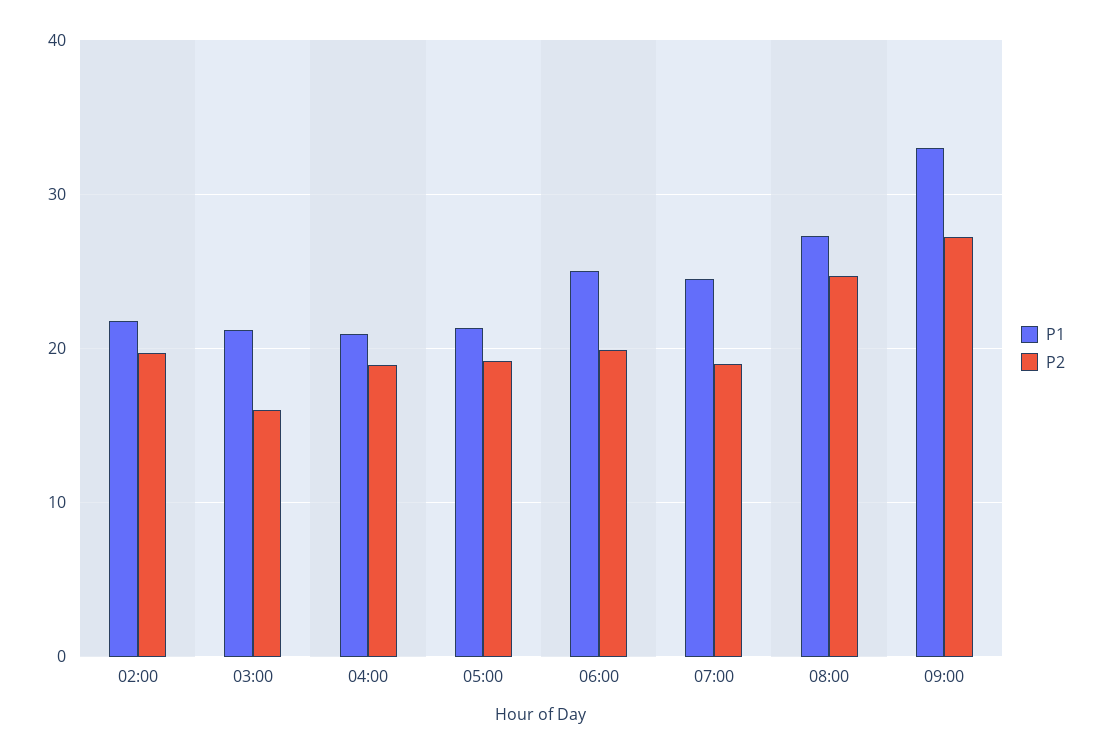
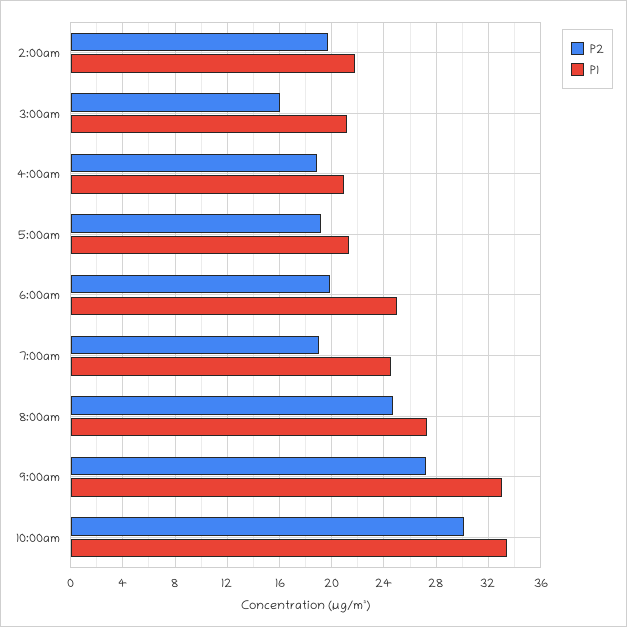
P2, 10:00am: none -> 30
P1, 10:00am: none -> 33.5

